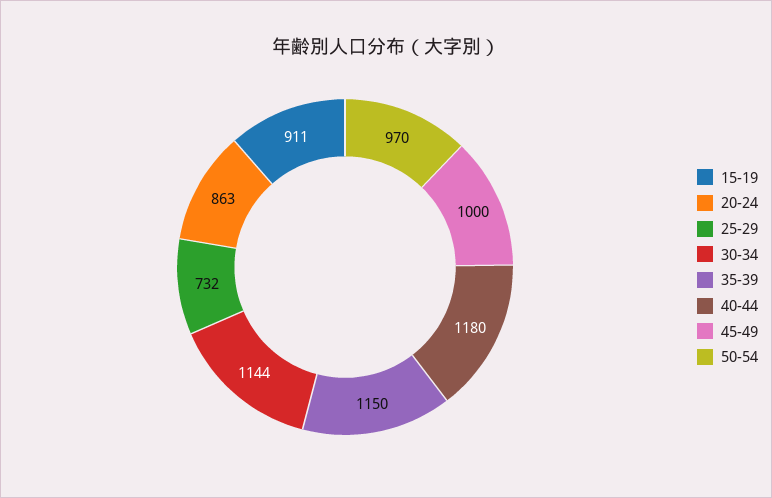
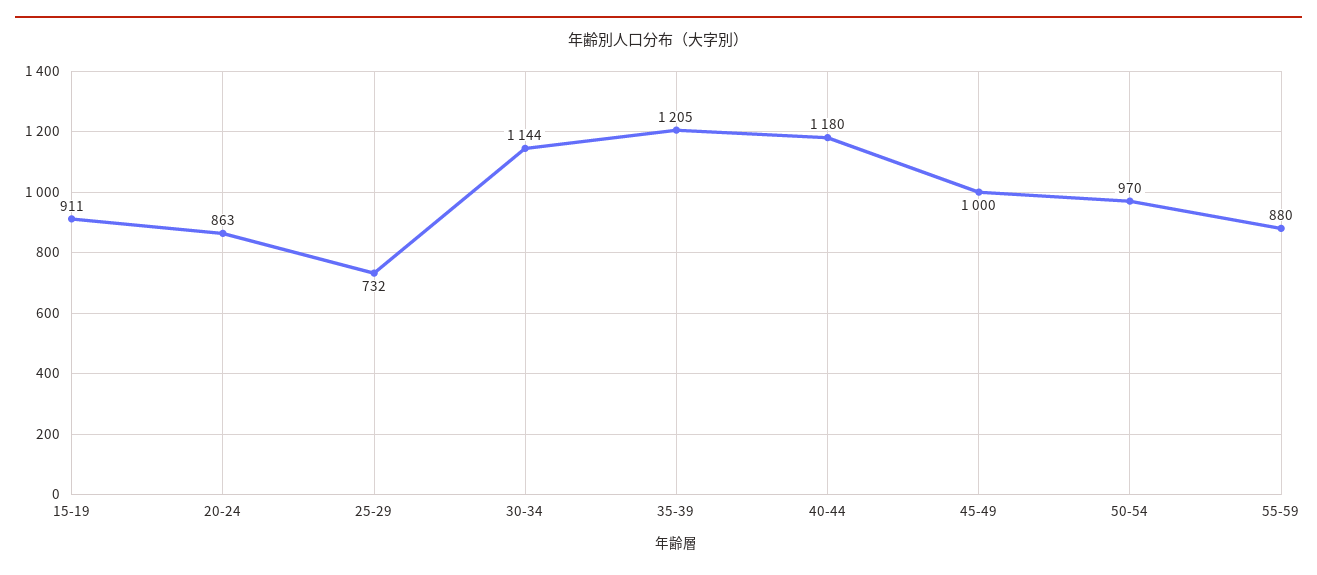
35-39: 1150 -> 1205
55-59: none -> 880

